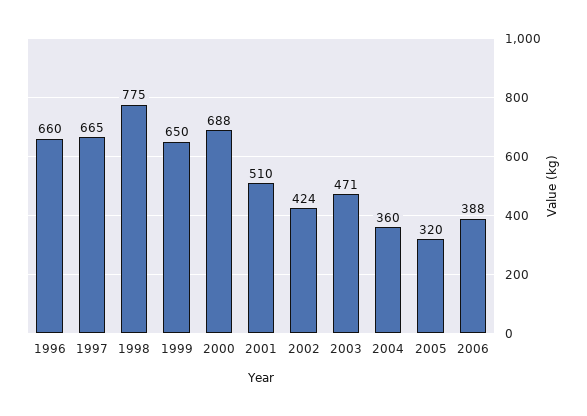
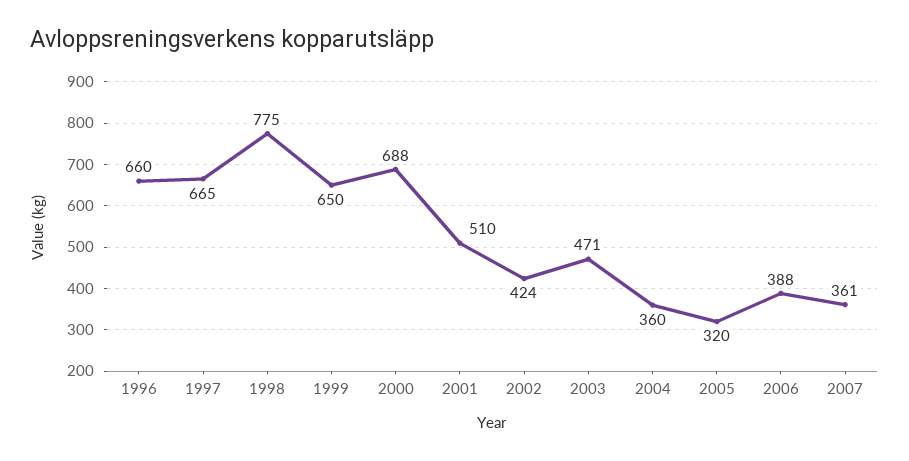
2007: none -> 361

